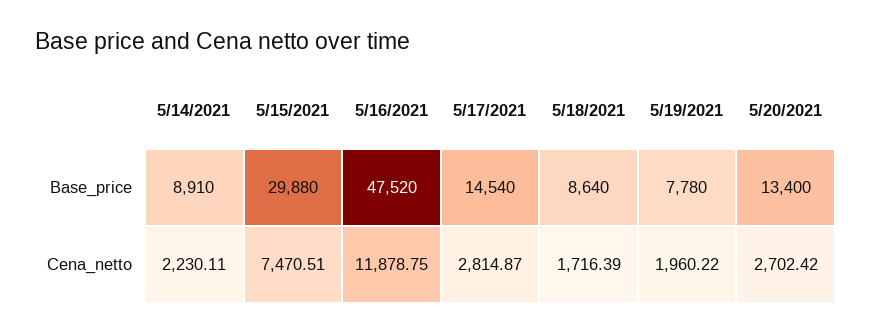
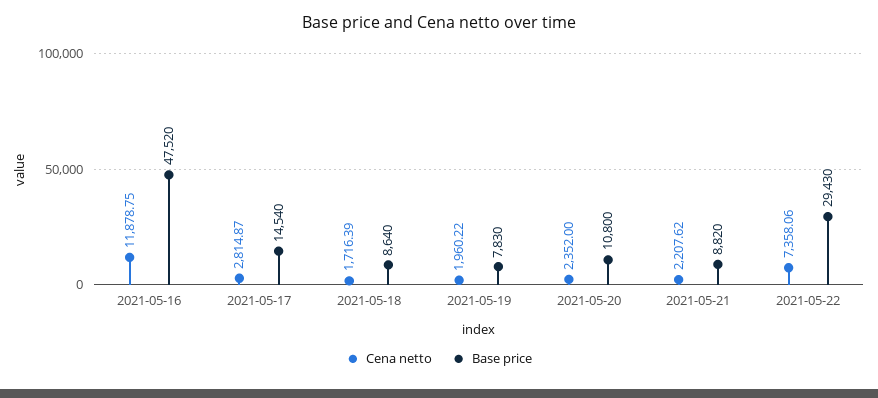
Base_price, 5/14/2021: 8910 -> none
Base_price, 5/15/2021: 29880 -> none
Base_price, 5/19/2021: 7780 -> 7830
Base_price, 5/20/2021: 13400 -> 10800
Cena_netto, 5/14/2021: 2230.11 -> none
Cena_netto, 5/15/2021: 7470.51 -> none
Cena_netto, 5/20/2021: 2702.42 -> 2352
Cena_netto, 2021-05-21: none -> 2207.62
Base_price, 2021-05-21: none -> 8820
Cena_netto, 2021-05-22: none -> 7358.06
Base_price, 2021-05-22: none -> 29430

